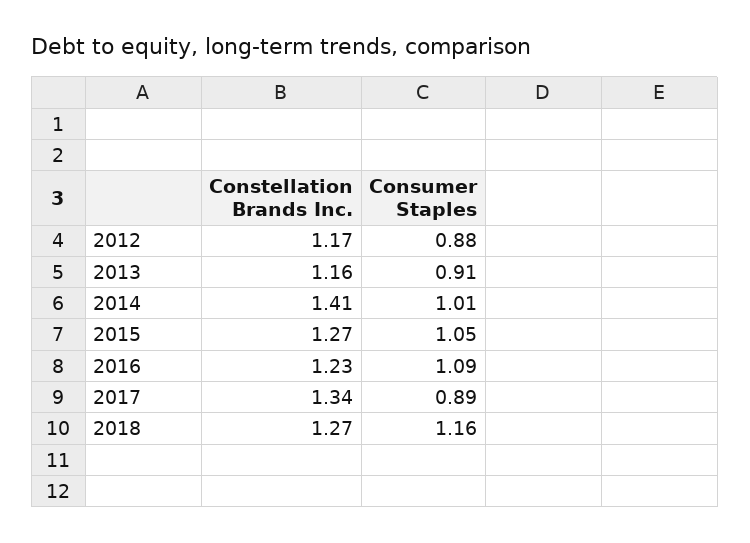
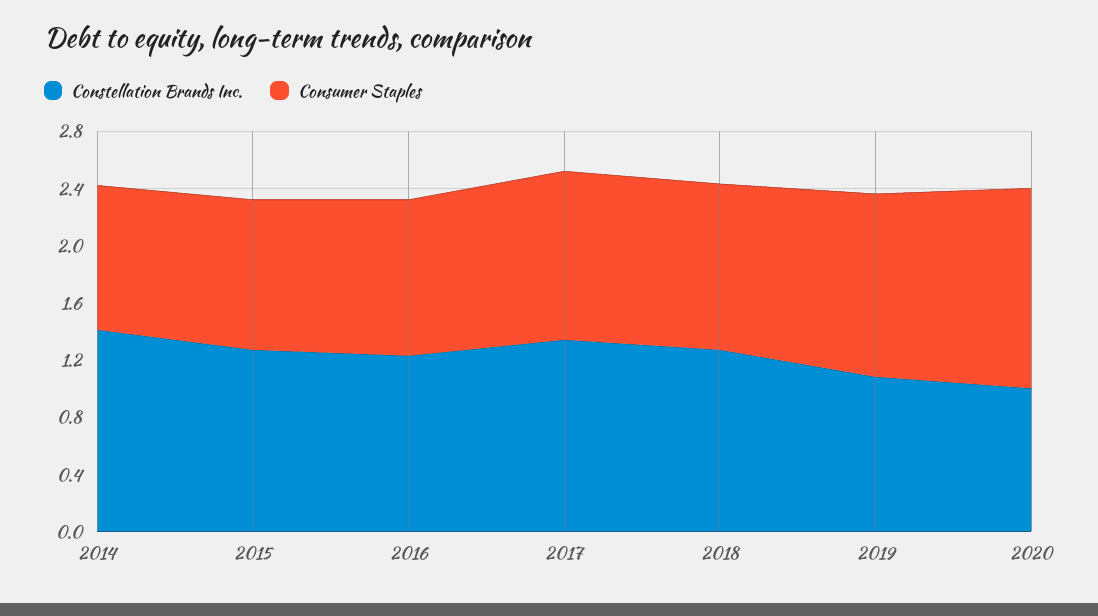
Constellation Brands Inc., 2012: 1.17 -> none
Consumer Staples, 2012: 0.88 -> none
Constellation Brands Inc., 2013: 1.16 -> none
Consumer Staples, 2013: 0.91 -> none
Consumer Staples, 2017: 0.89 -> 1.2
Constellation Brands Inc., 2019: none -> 1.1
Consumer Staples, 2019: none -> 1.3
Constellation Brands Inc., 2020: none -> 1
Consumer Staples, 2020: none -> 1.4

